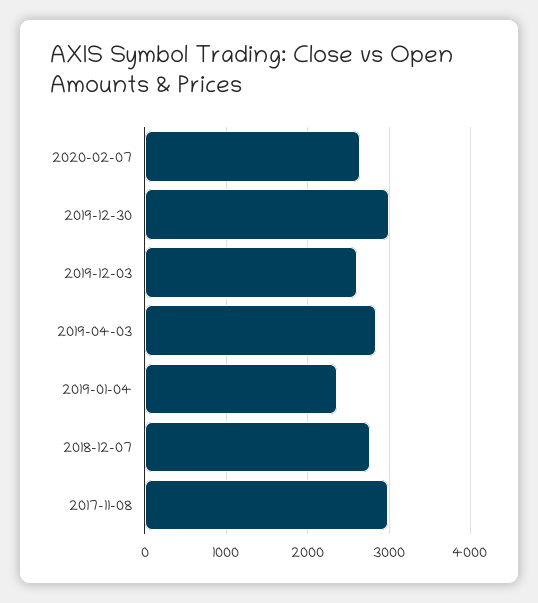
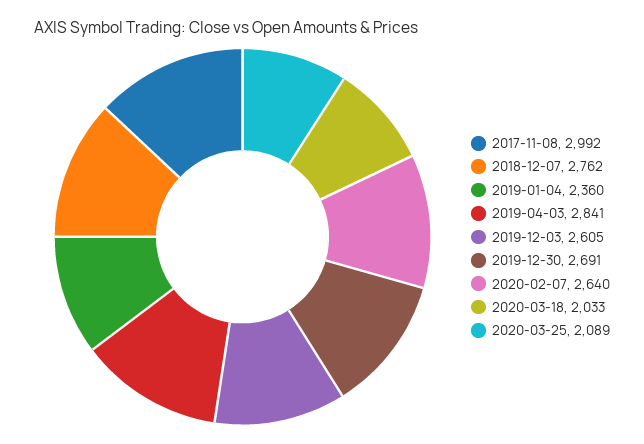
2019-12-30: 3000 -> 2691
2020-03-18: none -> 2033
2020-03-25: none -> 2089

